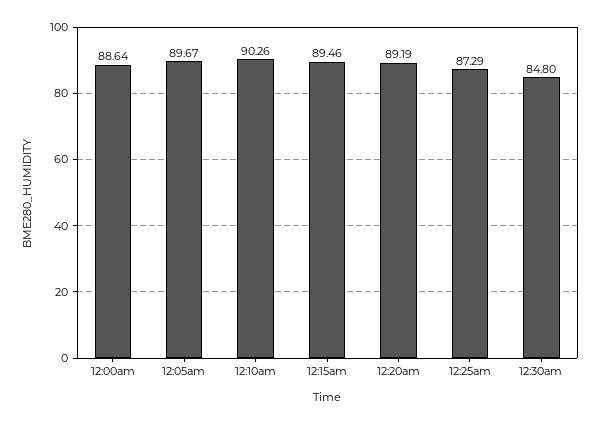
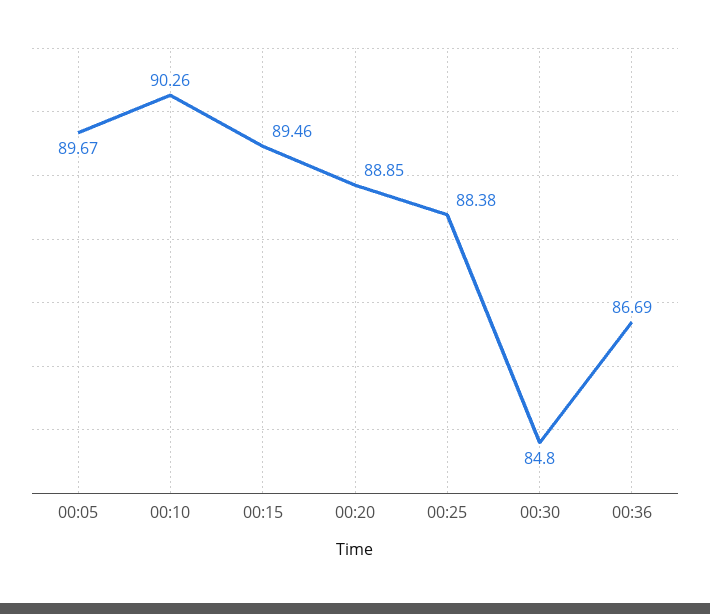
12:00am: 88.64 -> none
12:20am: 89.19 -> 88.85
12:25am: 87.29 -> 88.38
00:36: none -> 86.69

